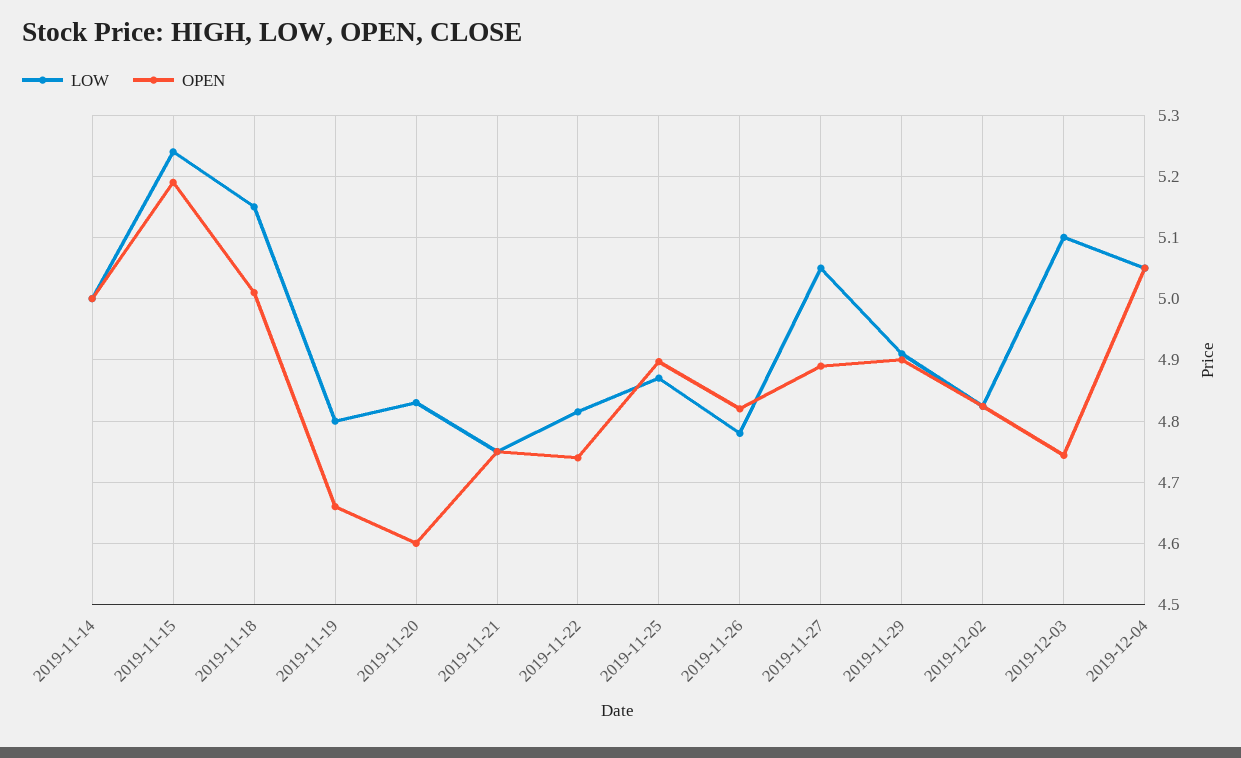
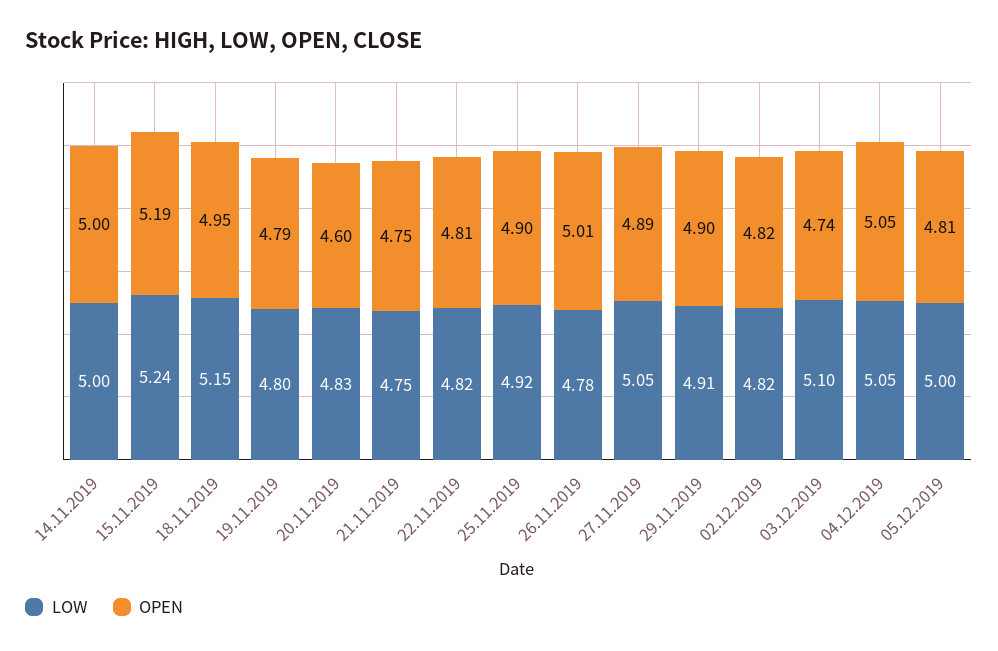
OPEN, 2019-11-18: 5.01 -> 4.95
OPEN, 2019-11-19: 4.66 -> 4.79
OPEN, 2019-11-22: 4.74 -> 4.81
LOW, 2019-11-25: 4.87 -> 4.92
OPEN, 2019-11-26: 4.82 -> 5.01
LOW, 05.12.2019: none -> 5
OPEN, 05.12.2019: none -> 4.81

